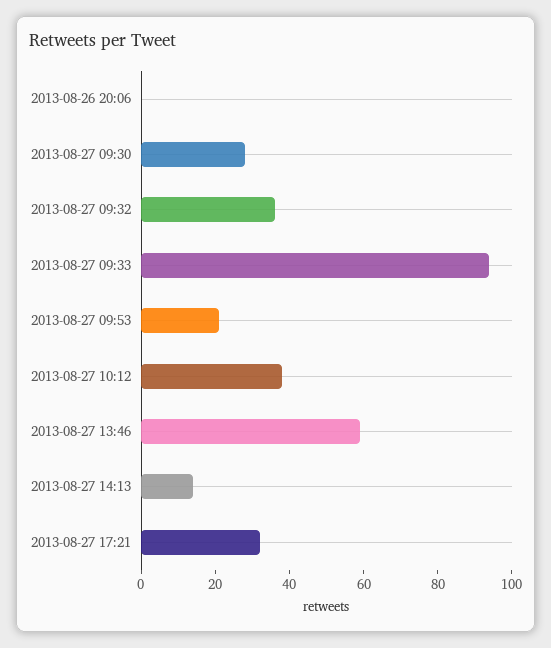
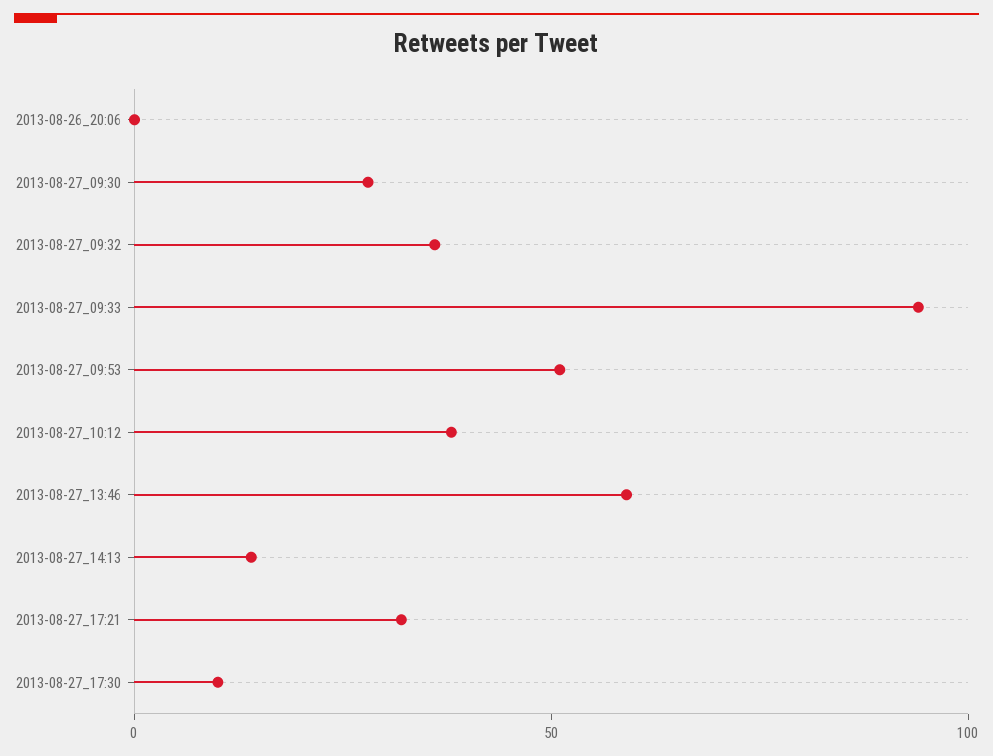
2013-08-27 09:53: 20 -> 50
2013-08-27_17:30: none -> 10

